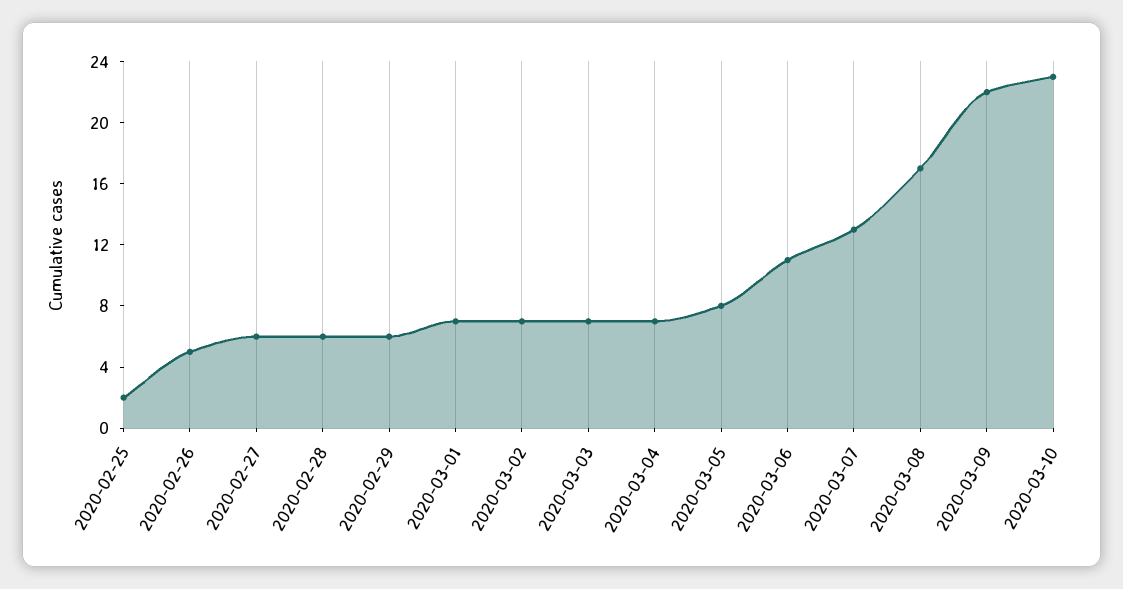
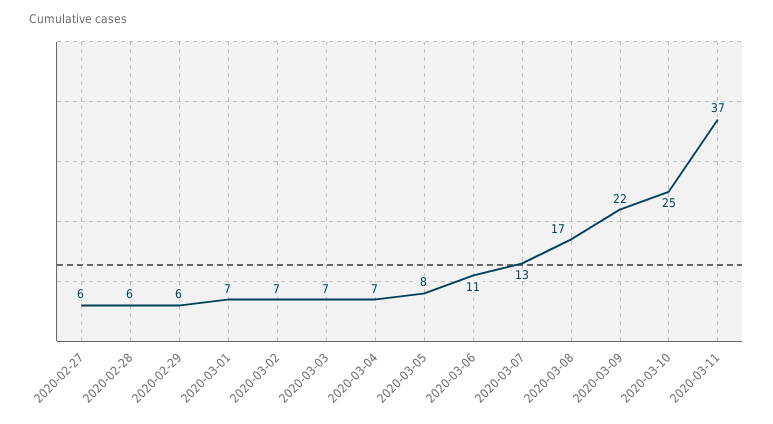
2020-02-25: 2 -> none
2020-02-26: 5 -> none
2020-03-10: 23 -> 25
2020-03-11: none -> 37

